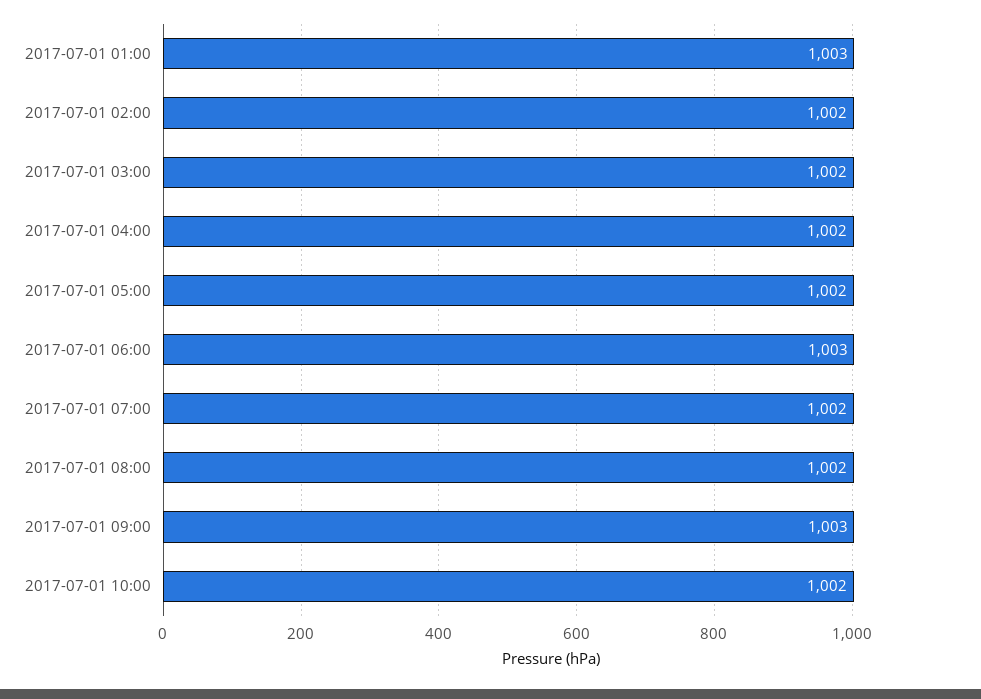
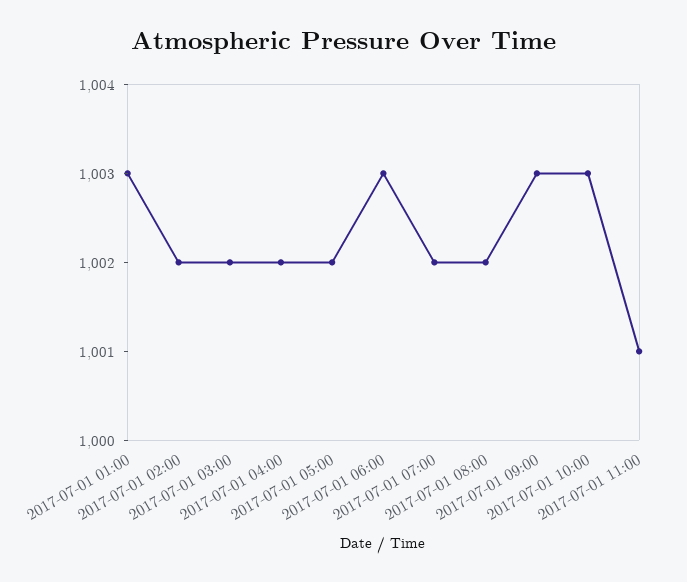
2017-07-01 10:00: 1002 -> 1003
2017-07-01 11:00: none -> 1001

